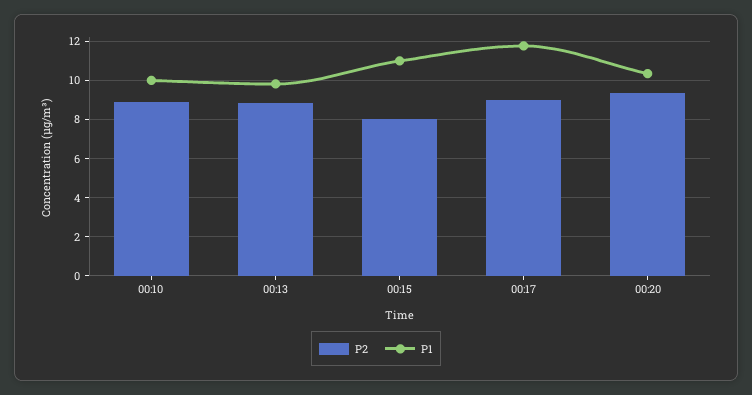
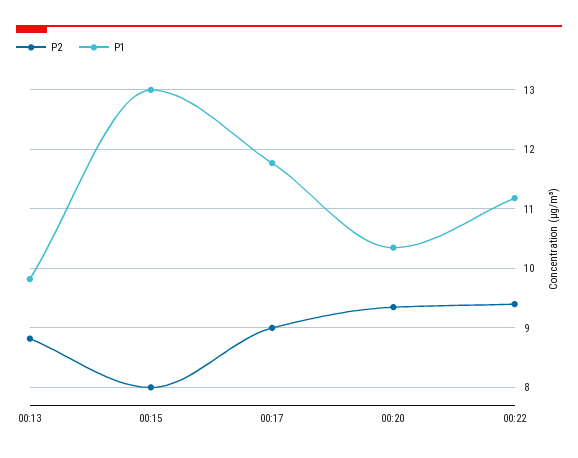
P2, 00:10: 9 -> none
P1, 00:10: 10 -> none
P1, 00:15: 11 -> 13
P2, 00:22: none -> 9.4
P1, 00:22: none -> 11.2

